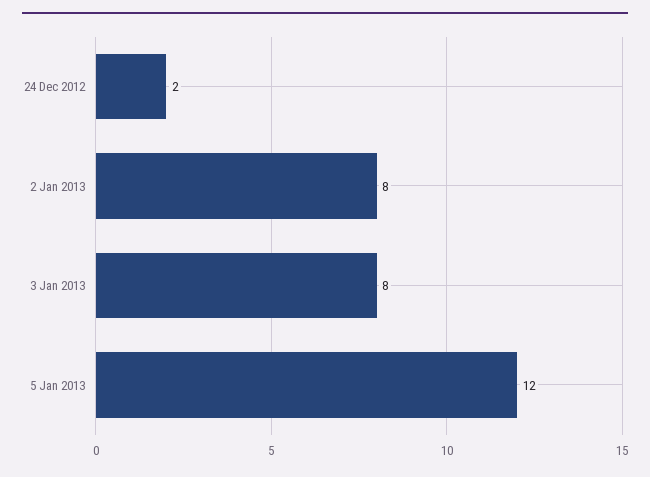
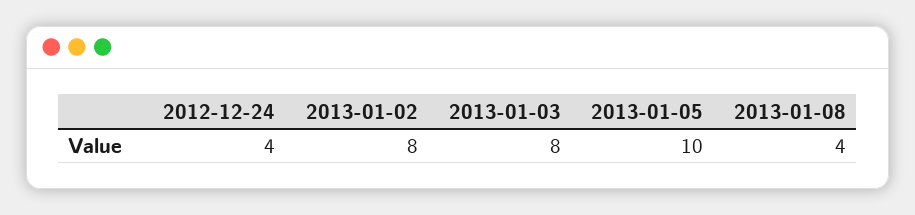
24 Dec 2012: 2 -> 4
5 Jan 2013: 12 -> 10
2013-01-08: none -> 4

